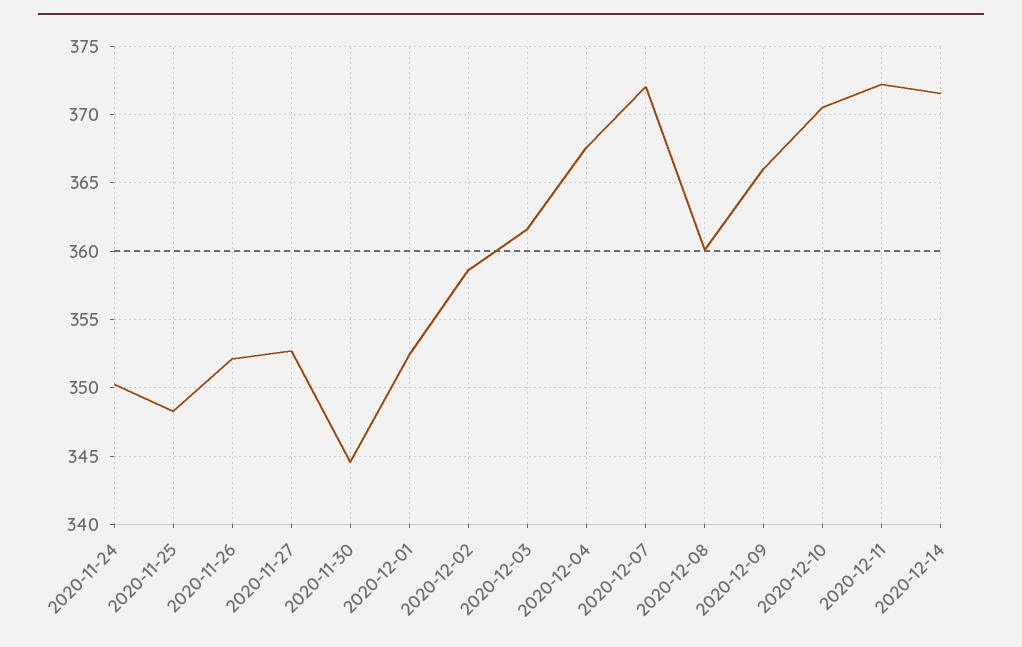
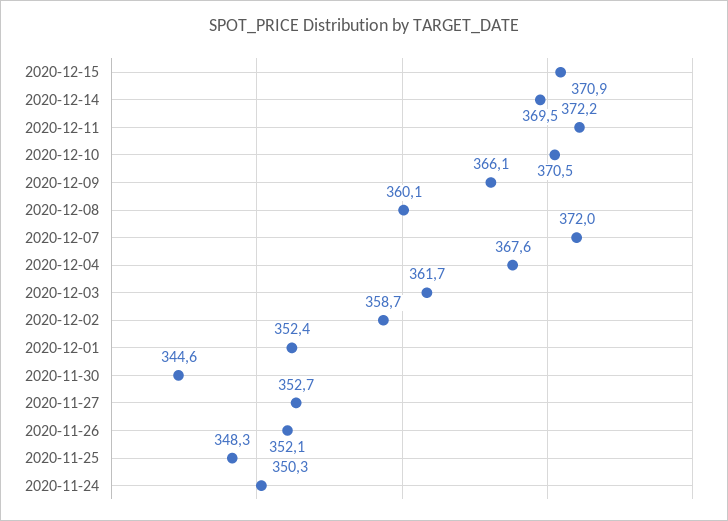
2020-12-14: 371.5 -> 369.5
2020-12-15: none -> 370.9

